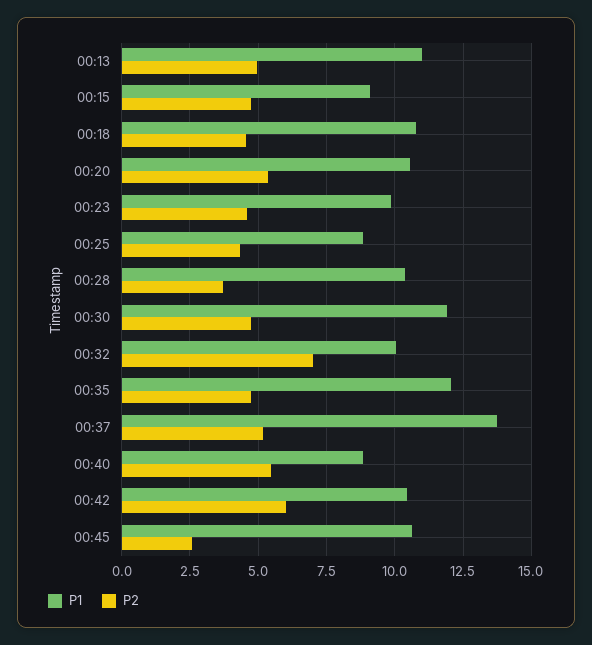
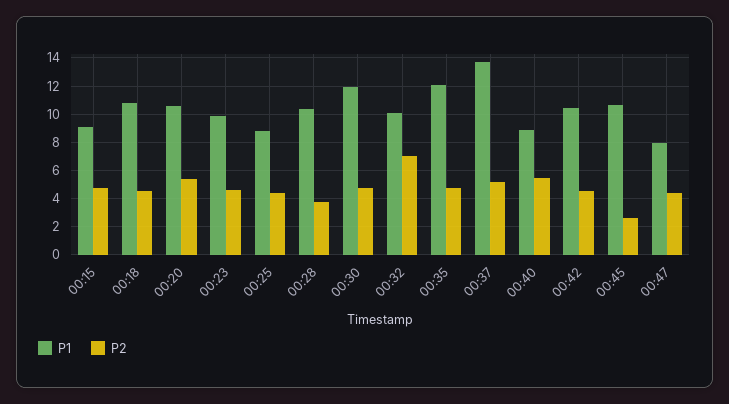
P1, 00:13: 11 -> none
P2, 00:13: 5 -> none
P2, 00:42: 6 -> 4.5
P1, 00:47: none -> 8
P2, 00:47: none -> 4.5

